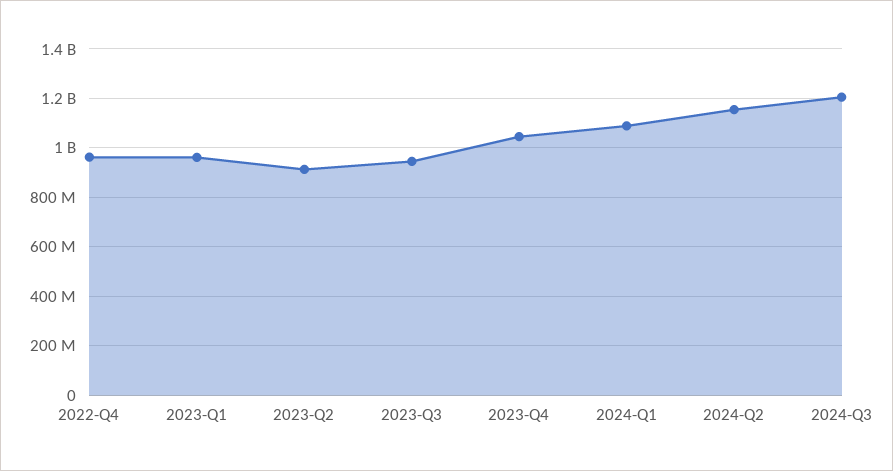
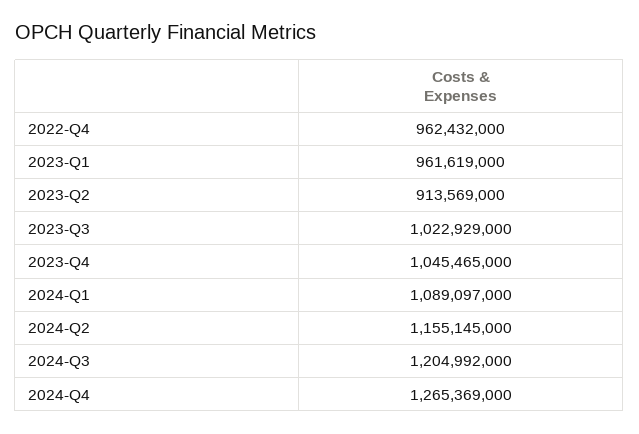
2023-Q3: 950000000 -> 1022929000
2024-Q4: none -> 1265369000

